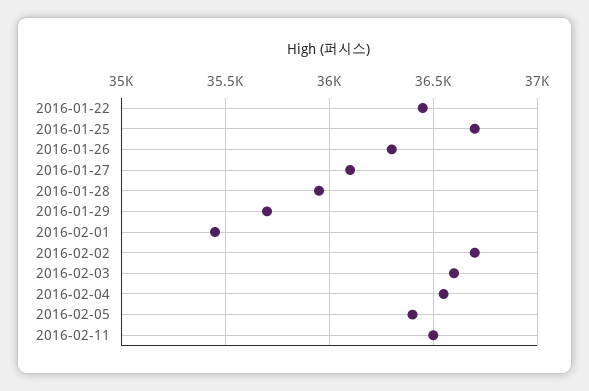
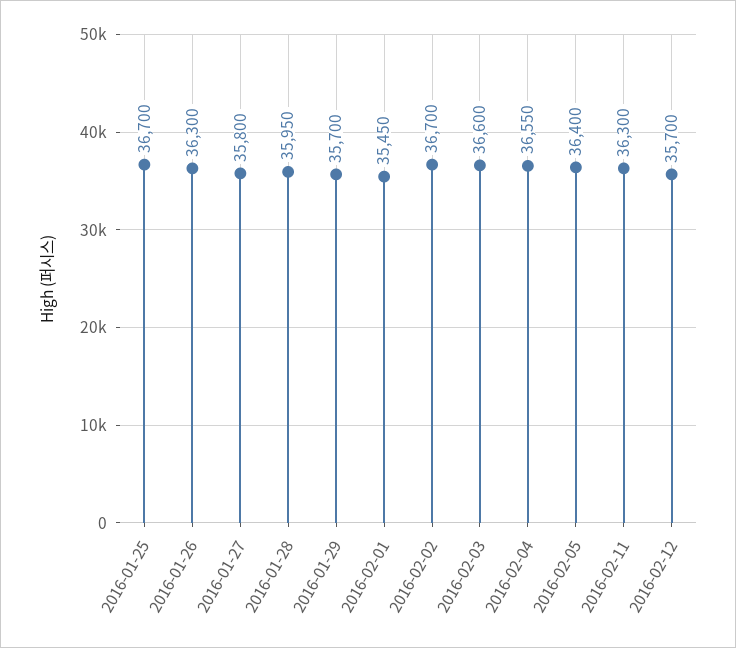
2016-01-22: 36450 -> none
2016-01-27: 36100 -> 35800
2016-02-11: 36500 -> 36300
2016-02-12: none -> 35700

